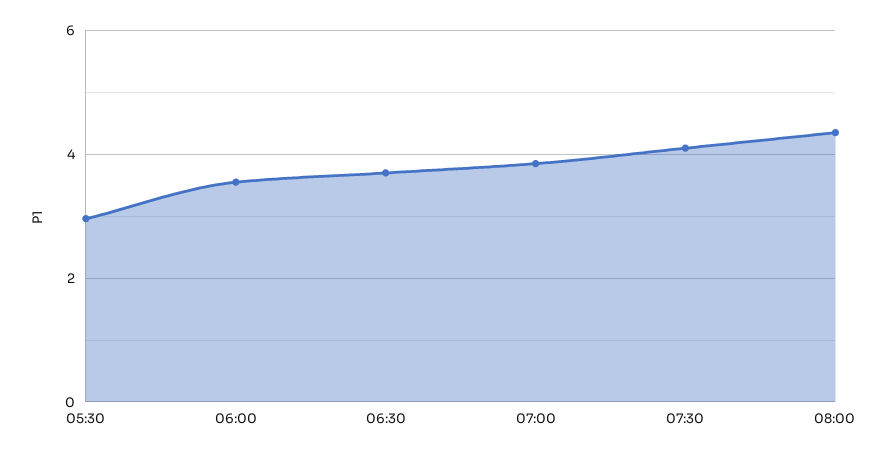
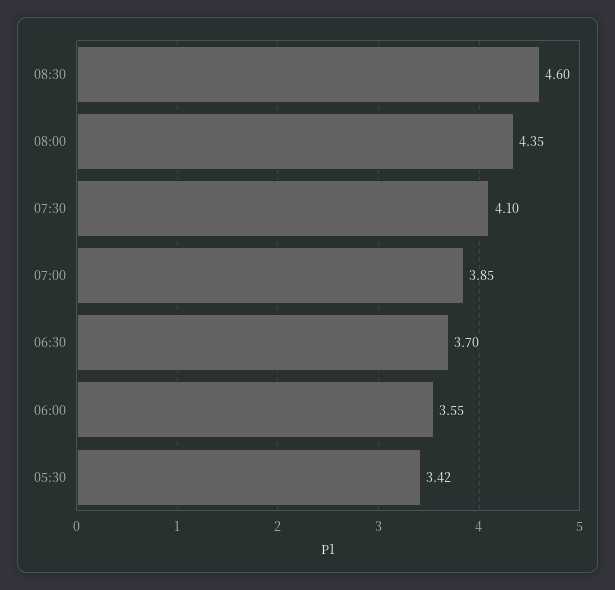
05:30: 3 -> 3.42
08:30: none -> 4.6

